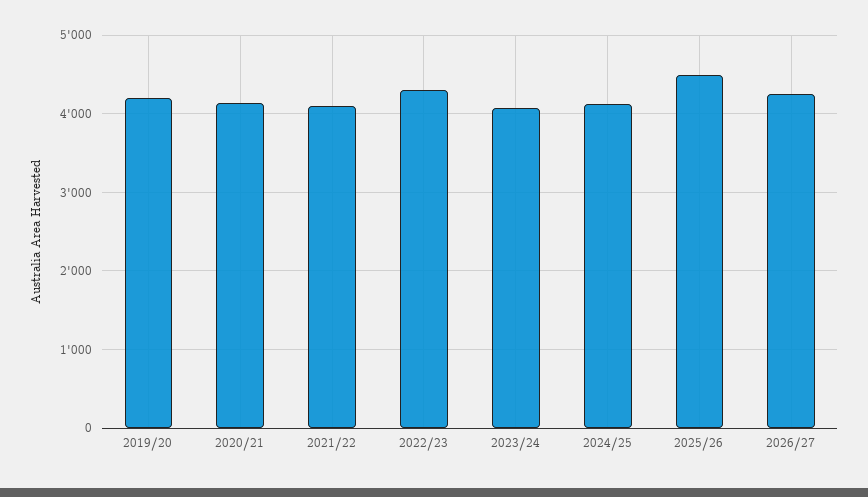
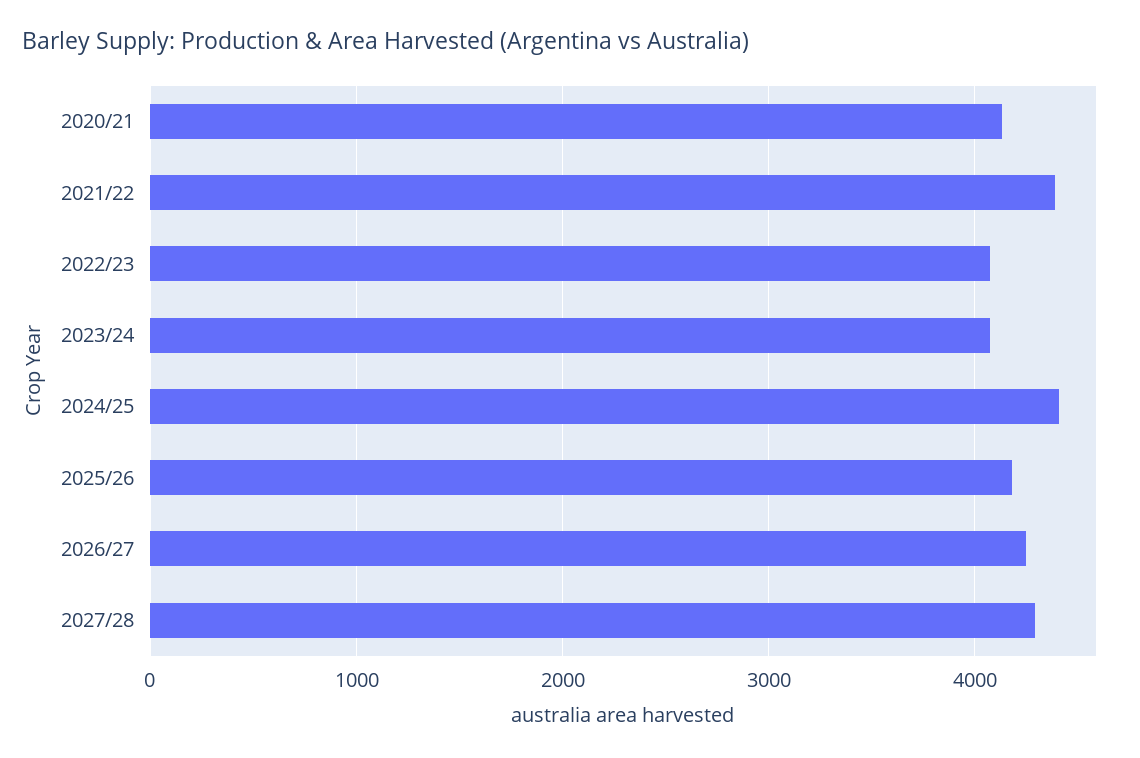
2019/20: 4200 -> none
2021/22: 4100 -> 4400
2022/23: 4300 -> 4100
2024/25: 4100 -> 4400
2025/26: 4500 -> 4200
2027/28: none -> 4300

